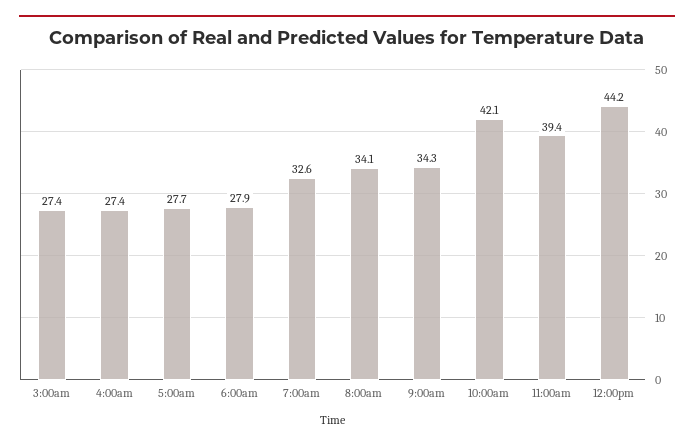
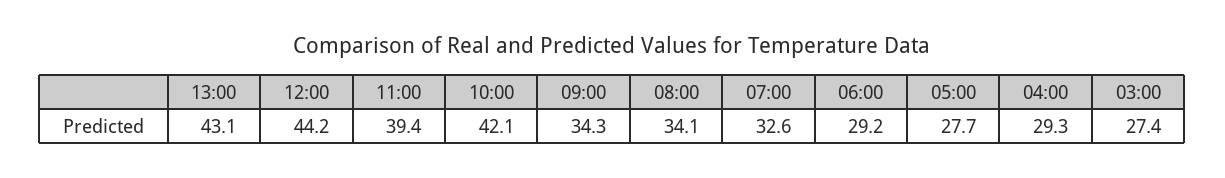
4:00am: 27.4 -> 29.3
6:00am: 27.9 -> 29.2
13:00: none -> 43.1

